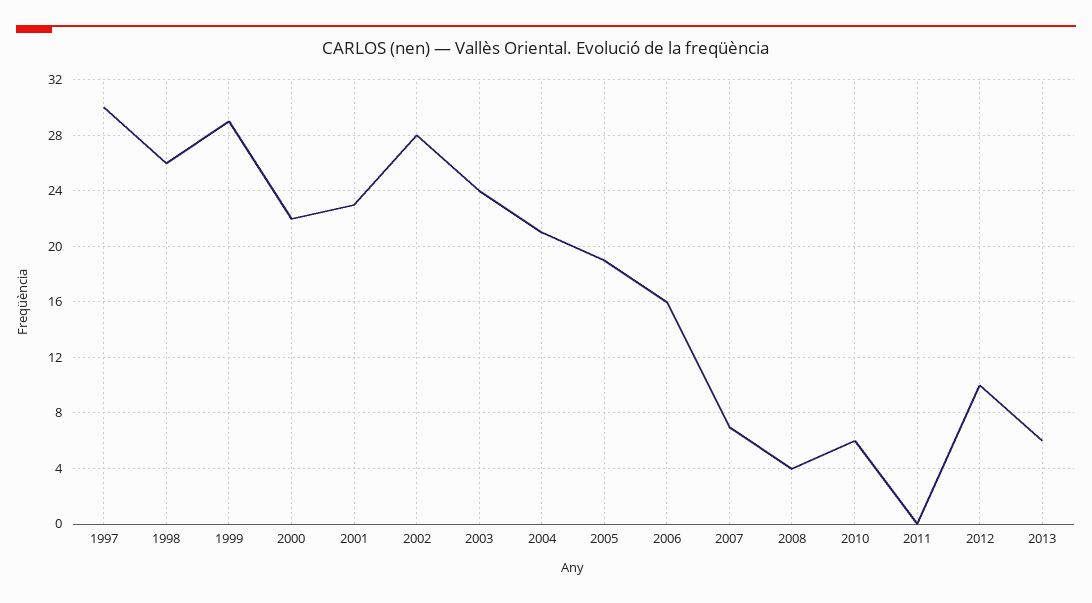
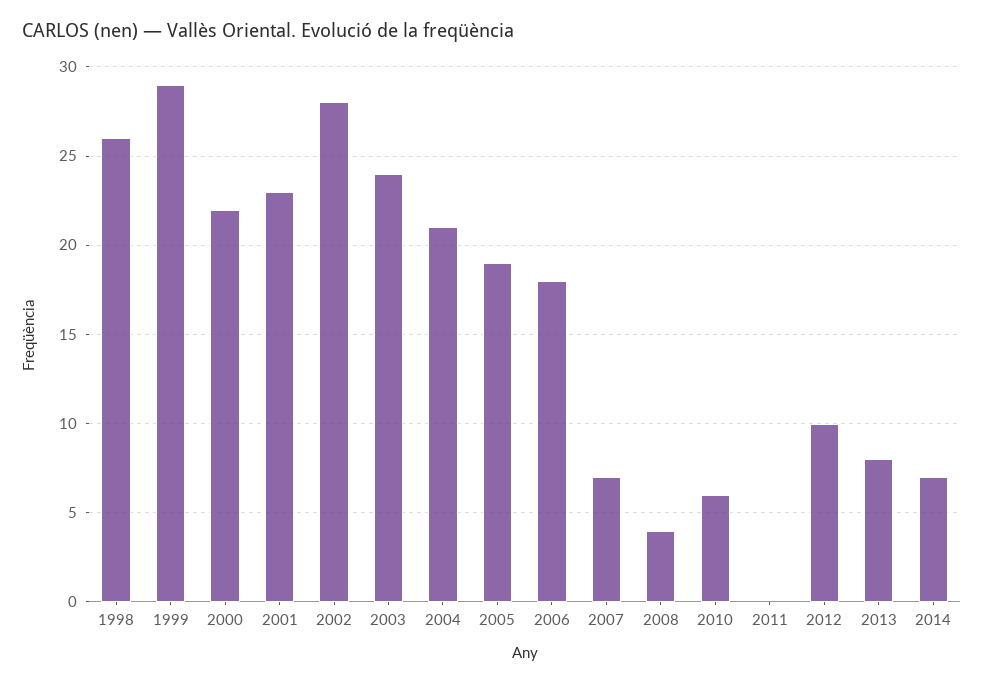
1997: 30 -> none
2006: 16 -> 18
2013: 6 -> 8
2014: none -> 7

